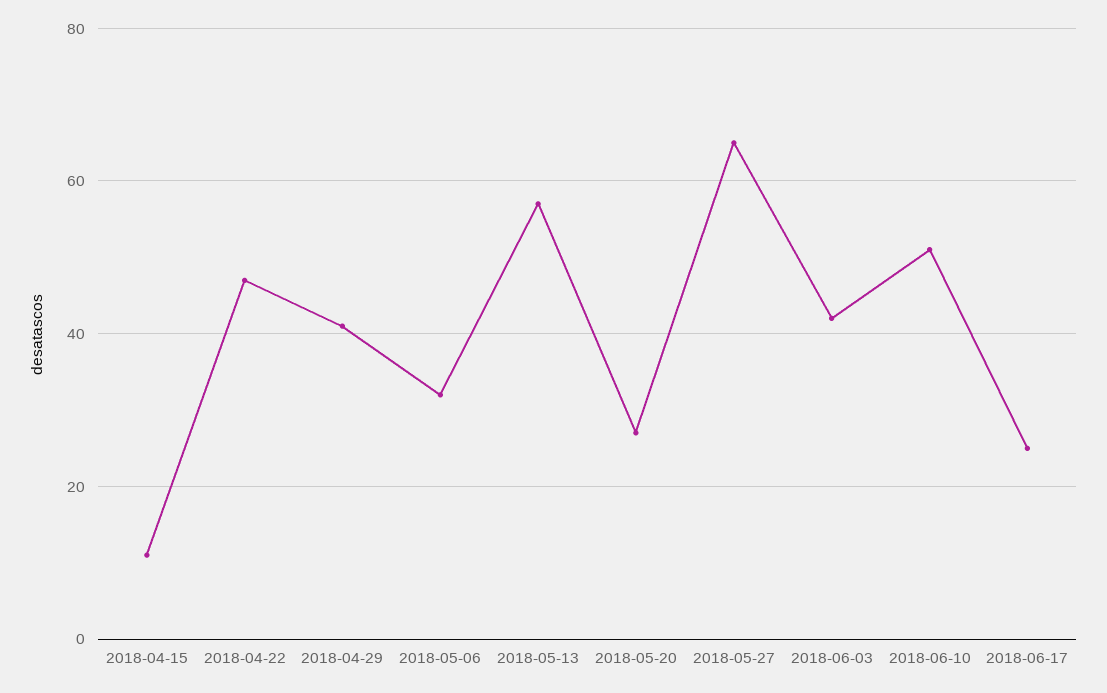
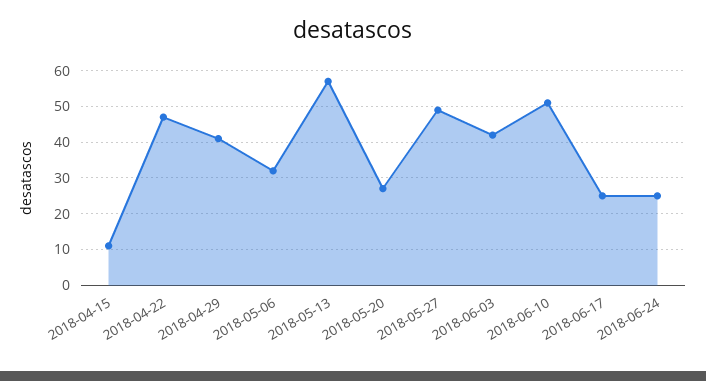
2018-05-27: 65 -> 50
2018-06-24: none -> 25

